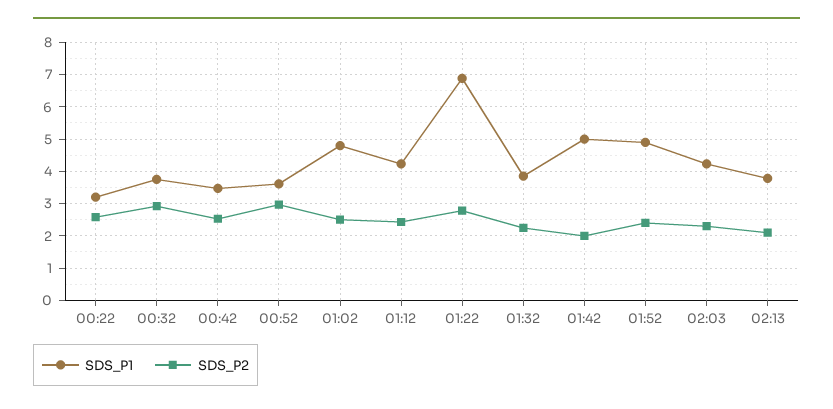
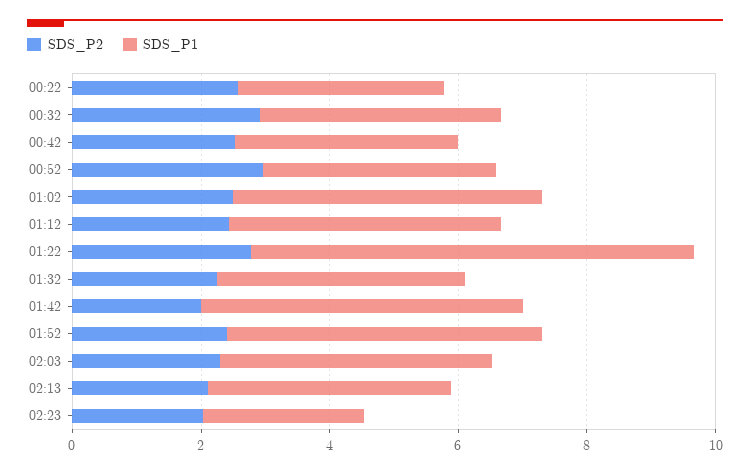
SDS_P2, 02:23: none -> 2
SDS_P1, 02:23: none -> 2.5

